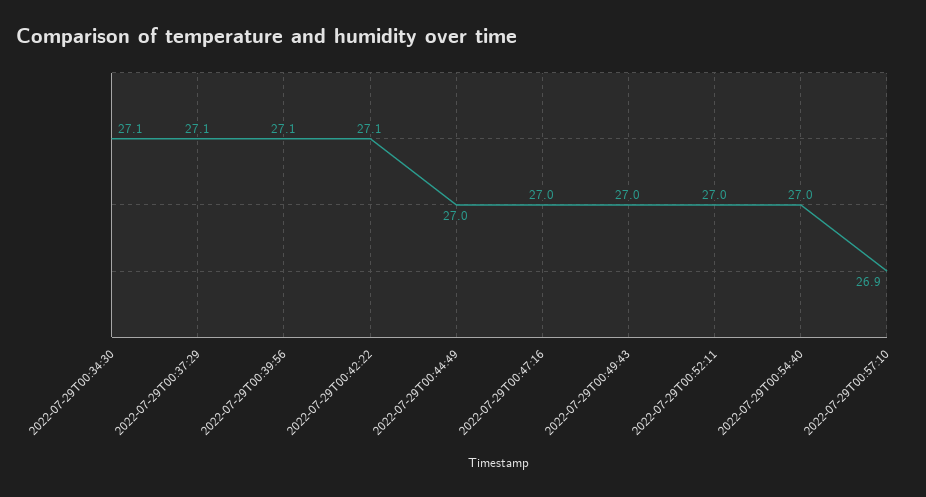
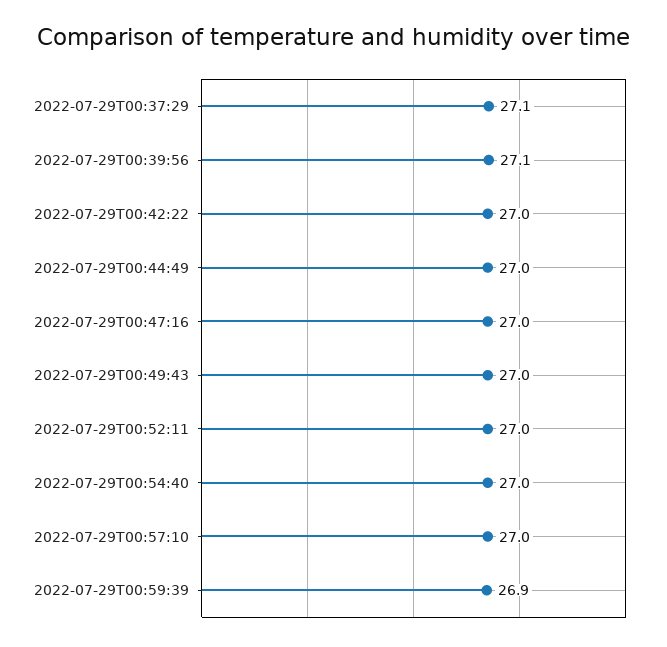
2022-07-29T00:34:30: 27.1 -> none
2022-07-29T00:42:22: 27.1 -> 27
2022-07-29T00:57:10: 26.9 -> 27
2022-07-29T00:59:39: none -> 26.9

